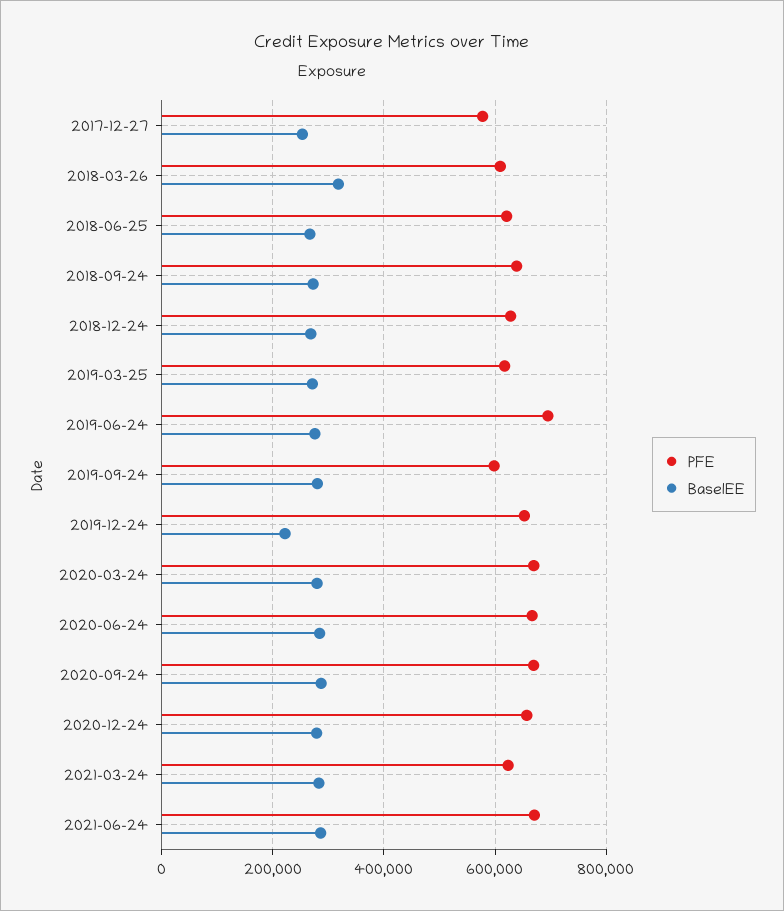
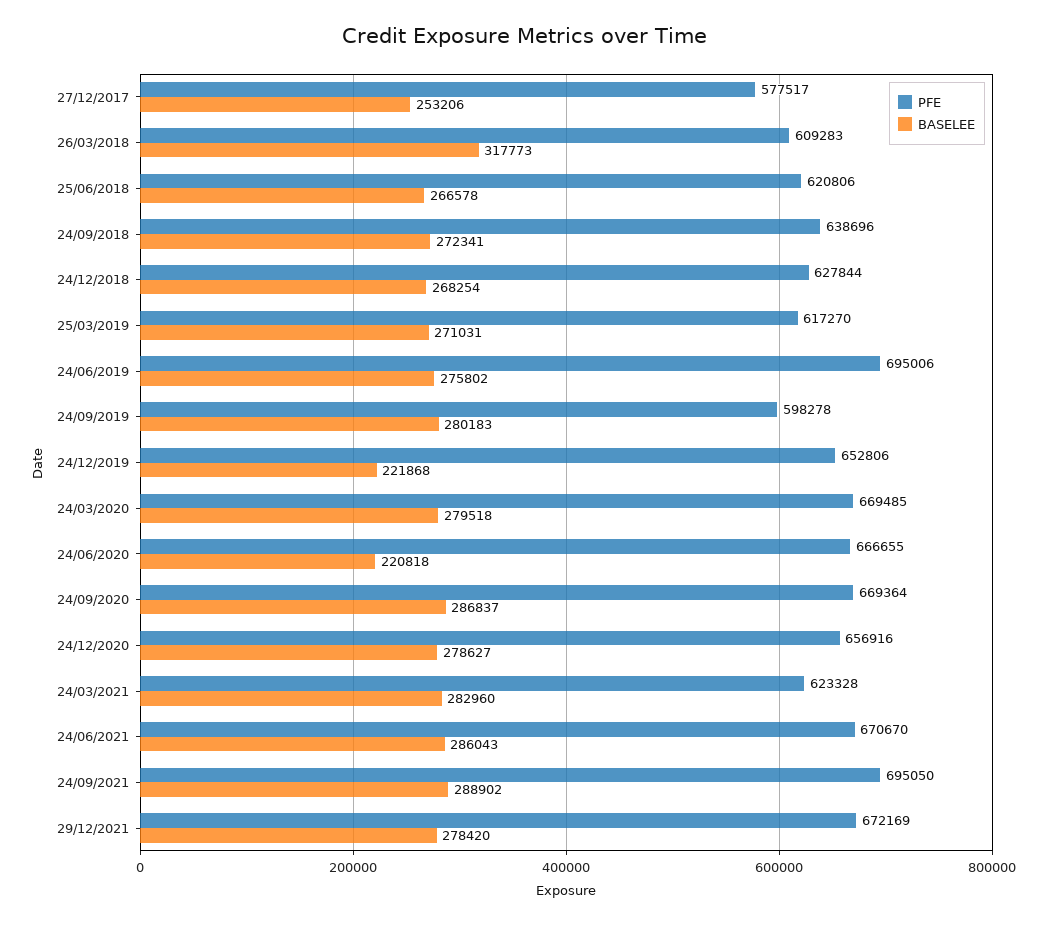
BaselEE, 2020-06-24: 280000 -> 220818
PFE, 24/09/2021: none -> 695050
BaselEE, 24/09/2021: none -> 288902
PFE, 29/12/2021: none -> 672169
BaselEE, 29/12/2021: none -> 278420

